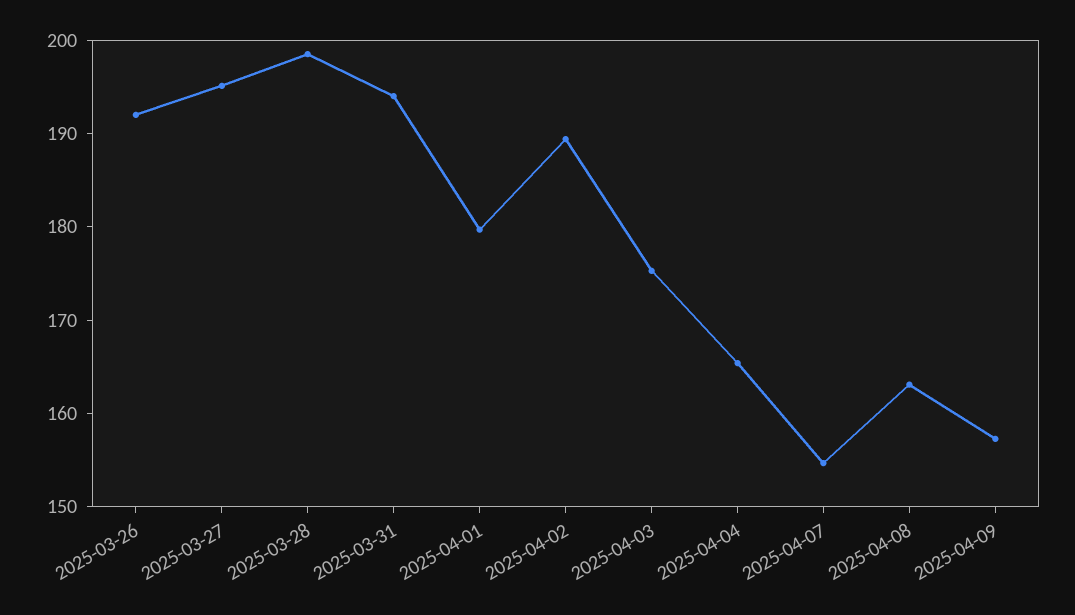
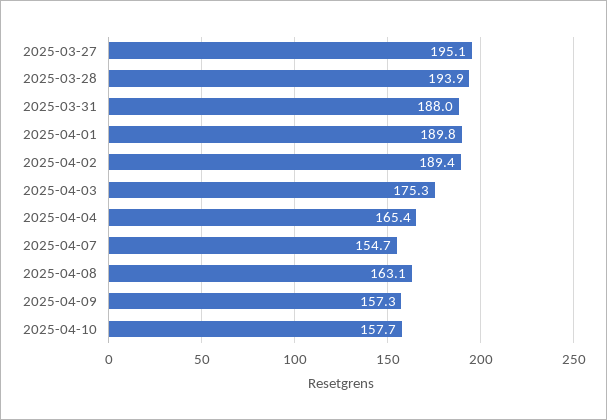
2025-03-26: 192 -> none
2025-03-28: 198 -> 193.9
2025-03-31: 194 -> 188
2025-04-01: 180 -> 189.8
2025-04-10: none -> 157.7

